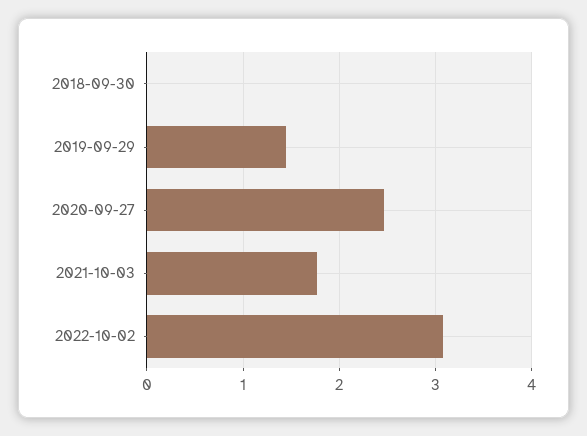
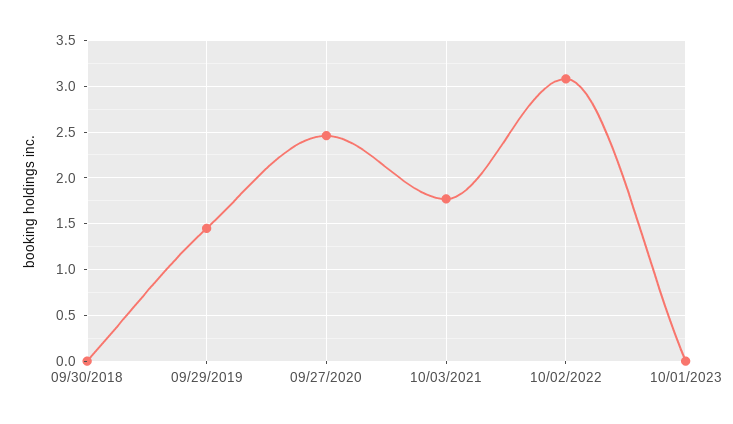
10/01/2023: none -> 0

